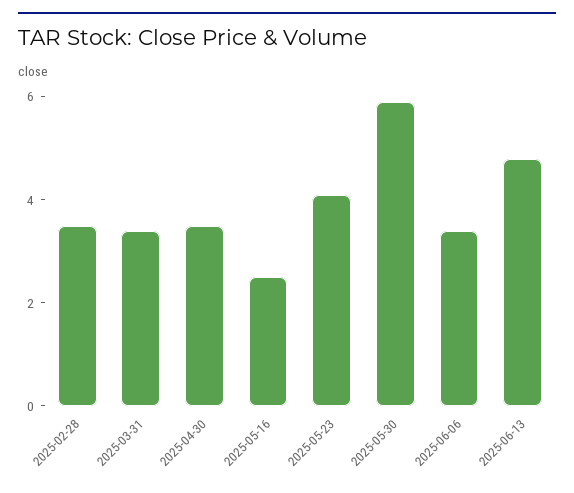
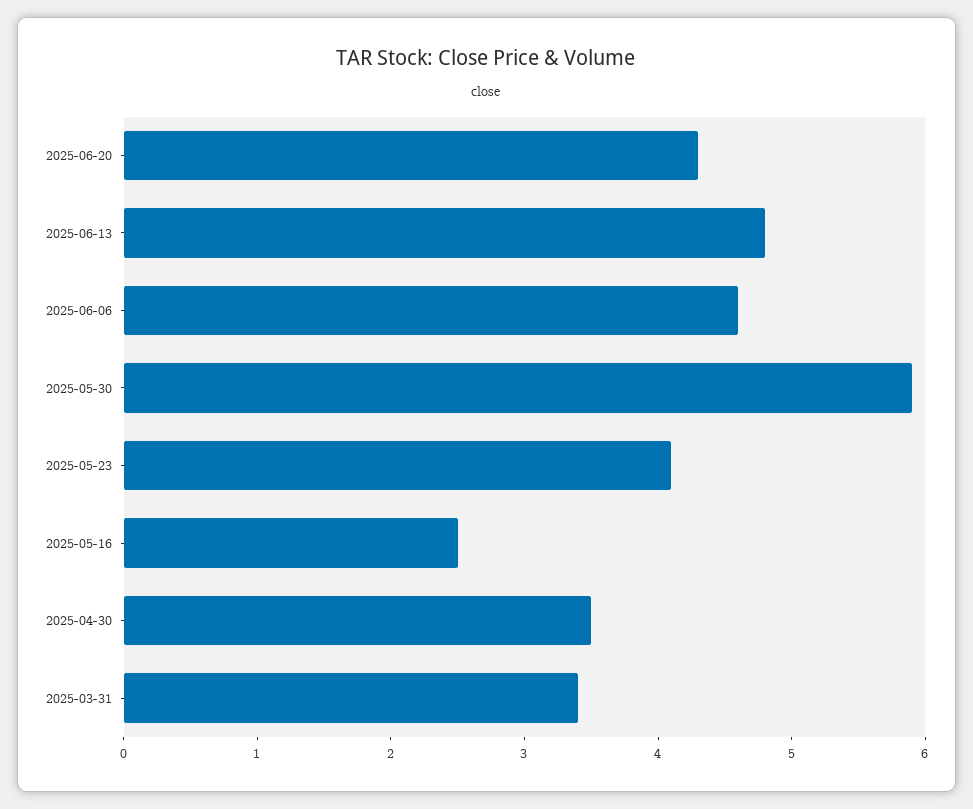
2025-02-28: 3.5 -> none
2025-06-06: 3.5 -> 4.6
2025-06-20: none -> 4.3

